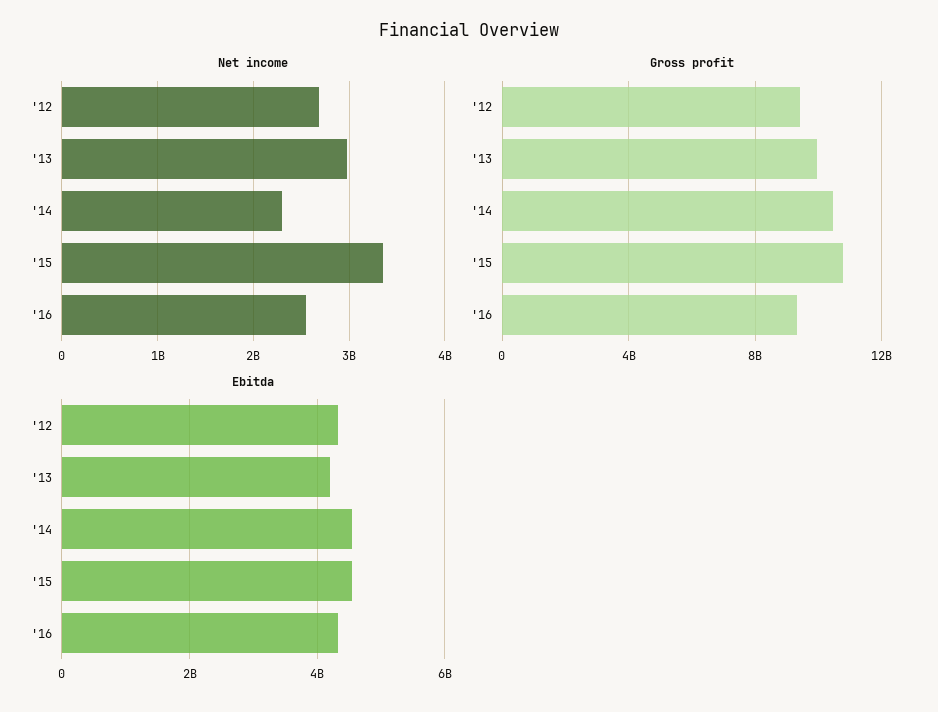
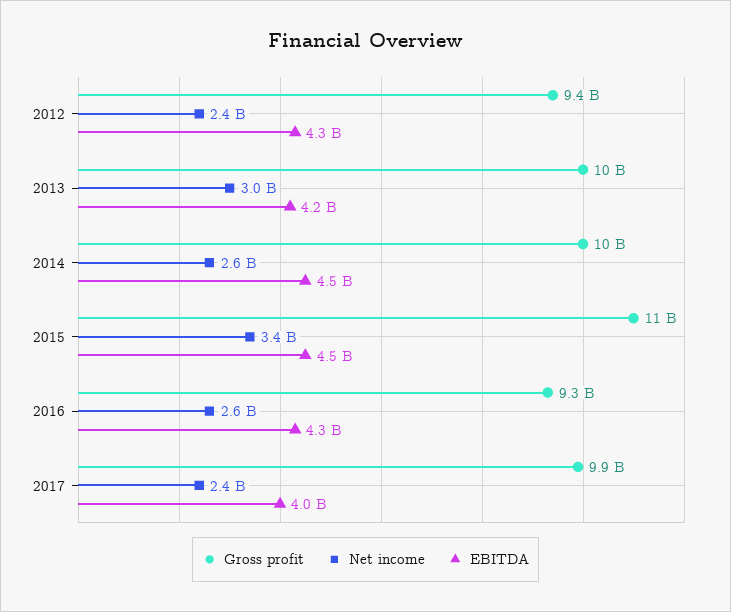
Net income, '12: 2700000000 -> 2400000000
Net income, '14: 2300000000 -> 2600000000
Gross profit, 2017: none -> 9900000000
Net income, 2017: none -> 2400000000
Ebitda, 2017: none -> 4000000000

